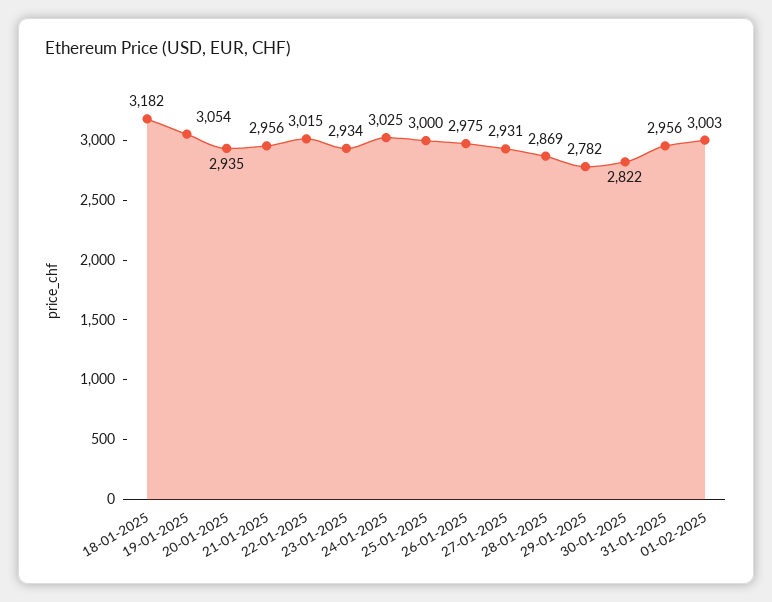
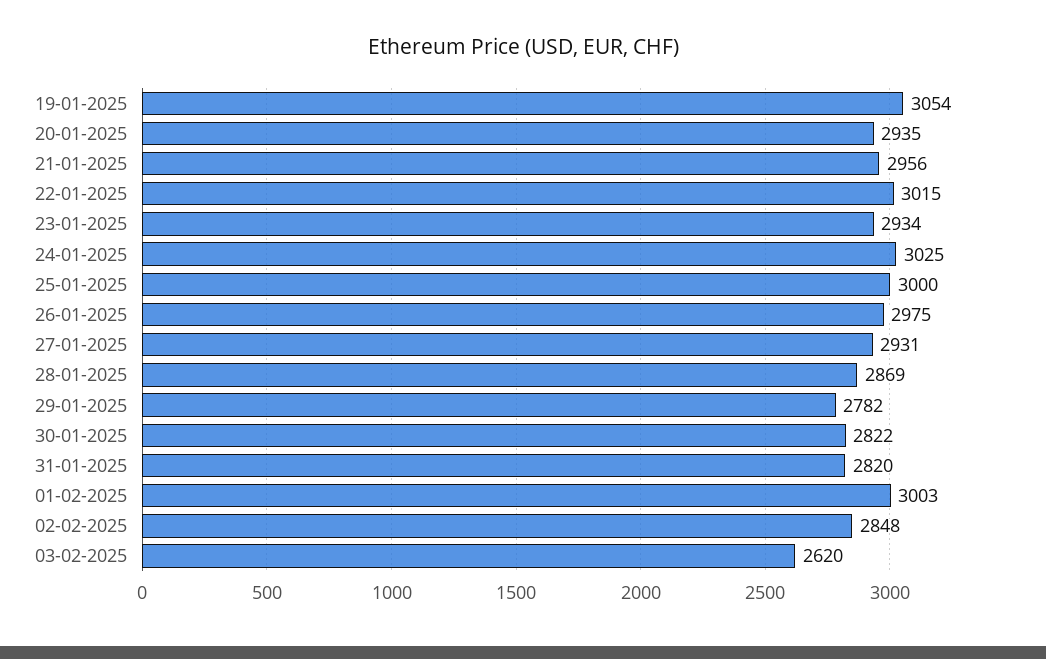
18-01-2025: 3182 -> none
31-01-2025: 2956 -> 2820
02-02-2025: none -> 2848
03-02-2025: none -> 2620

